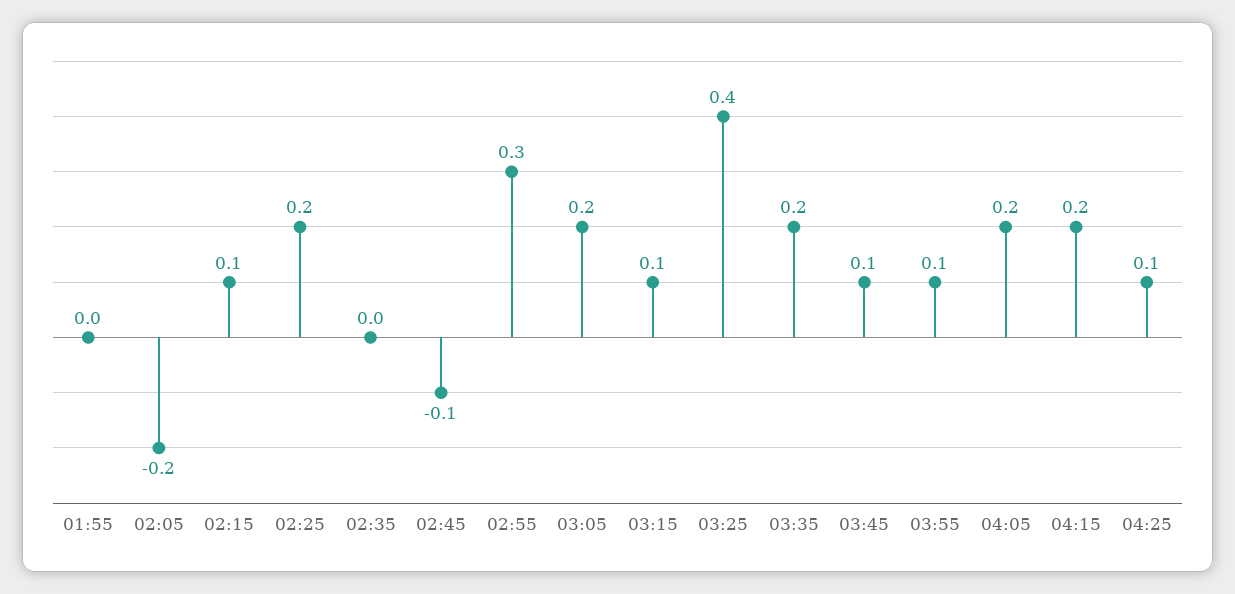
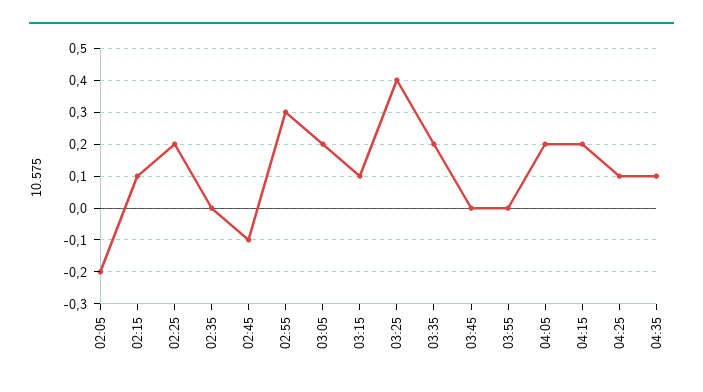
01:55: 0 -> none
03:45: 0.1 -> 0
03:55: 0.1 -> 0
04:35: none -> 0.1

